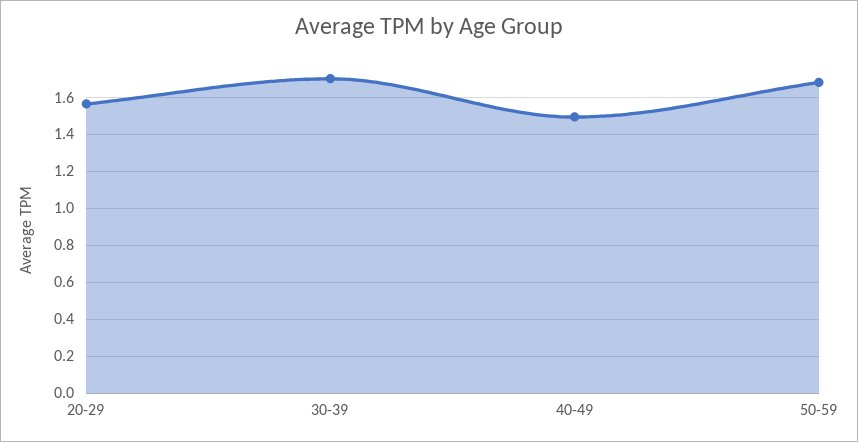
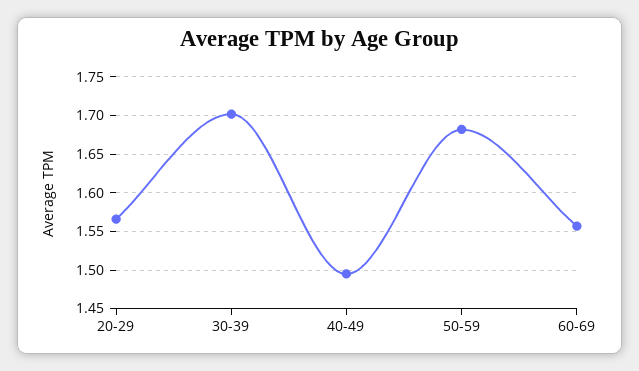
60-69: none -> 1.56

